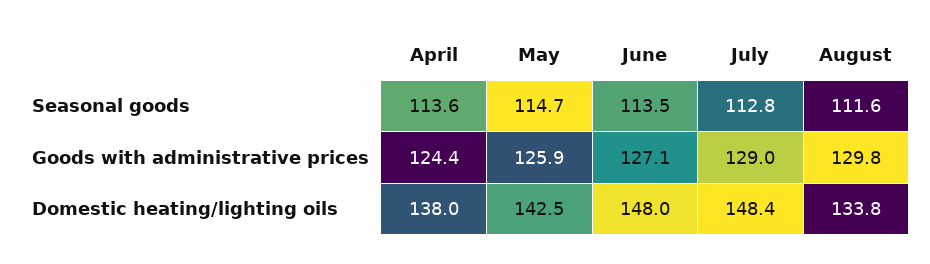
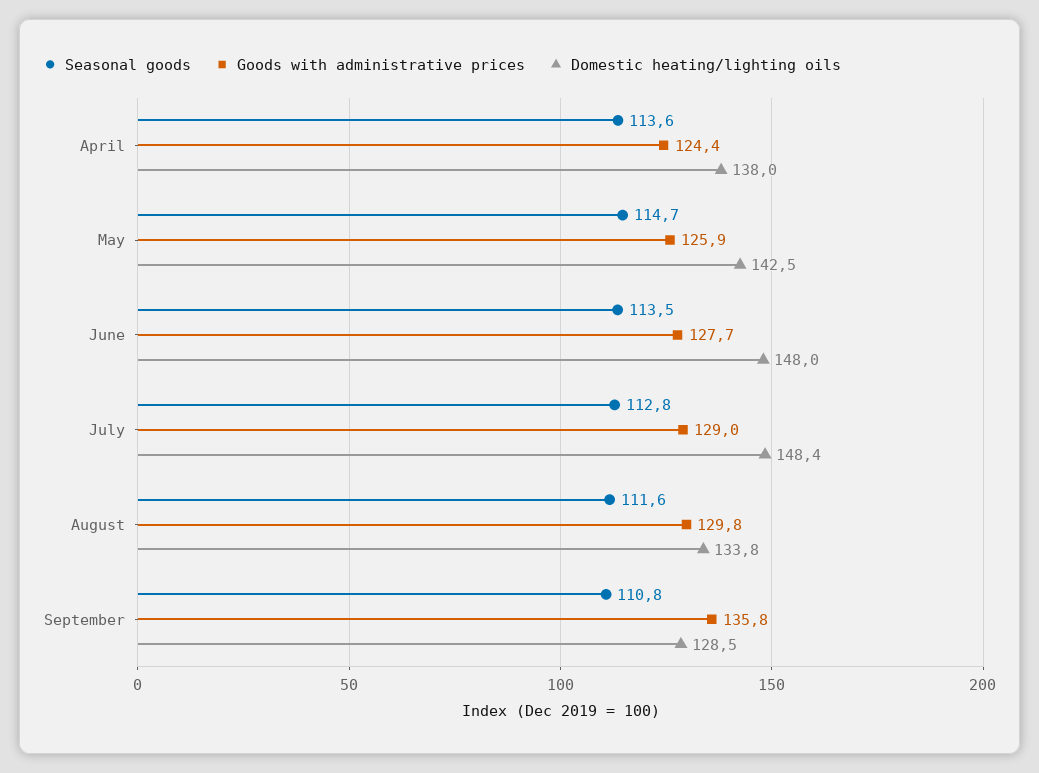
Goods with administrative prices, June: 127.1 -> 127.7
Seasonal goods, September: none -> 110.8
Goods with administrative prices, September: none -> 135.8
Domestic heating/lighting oils, September: none -> 128.5

